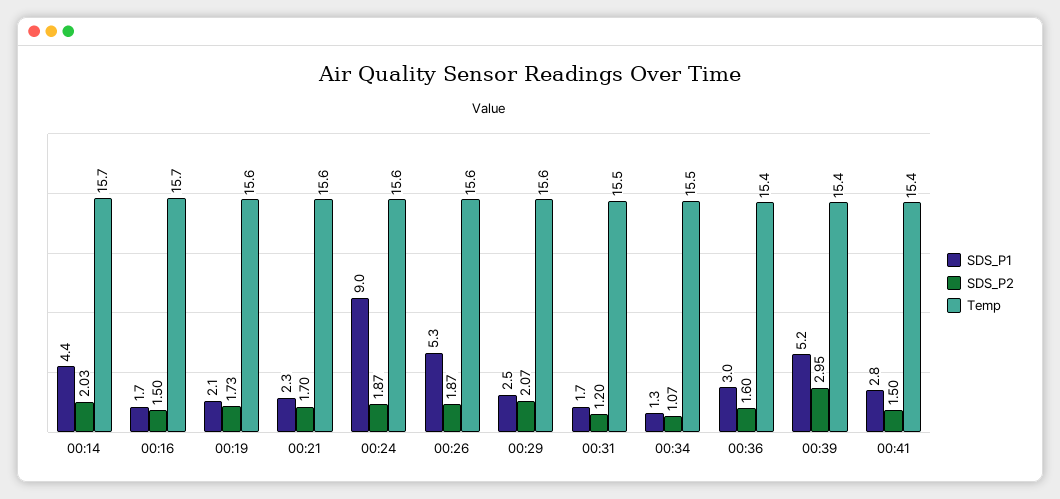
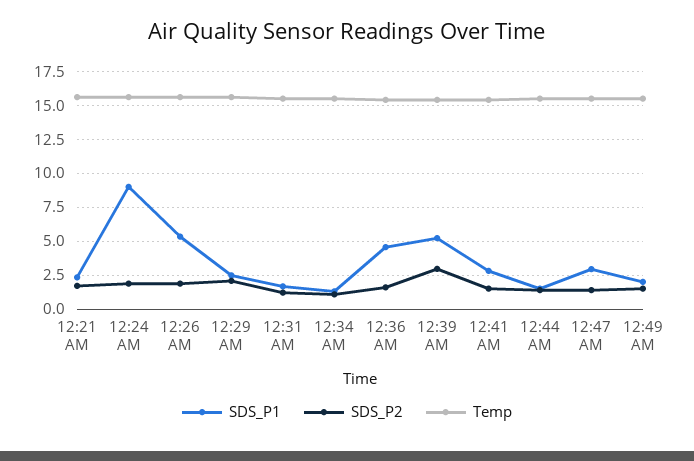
SDS_P1, 00:14: 4.4 -> none
SDS_P2, 00:14: 2.03 -> none
Temp, 00:14: 15.7 -> none
SDS_P1, 00:16: 1.7 -> none
SDS_P2, 00:16: 1.5 -> none
Temp, 00:16: 15.7 -> none
SDS_P1, 00:19: 2.1 -> none
SDS_P2, 00:19: 1.73 -> none
Temp, 00:19: 15.6 -> none
SDS_P1, 00:36: 3 -> 4.5
SDS_P1, 12:44 AM: none -> 1.5
SDS_P2, 12:44 AM: none -> 1.5
Temp, 12:44 AM: none -> 15.5
SDS_P1, 12:47 AM: none -> 3
SDS_P2, 12:47 AM: none -> 1.5
Temp, 12:47 AM: none -> 15.5
SDS_P1, 12:49 AM: none -> 2
SDS_P2, 12:49 AM: none -> 1.5
Temp, 12:49 AM: none -> 15.5

